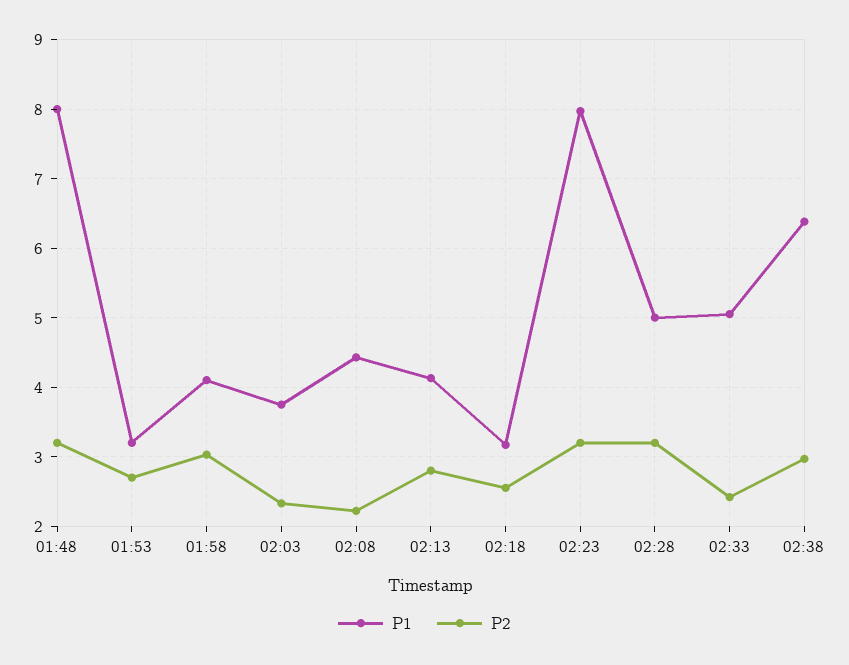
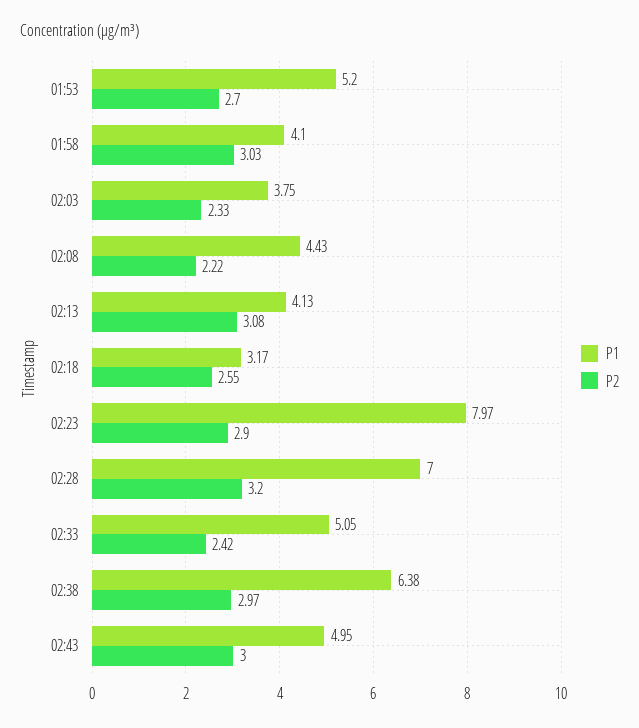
P1, 01:48: 8 -> none
P2, 01:48: 3.2 -> none
P1, 01:53: 3.2 -> 5.2
P2, 02:13: 2.8 -> 3.08
P2, 02:23: 3.2 -> 2.9
P1, 02:28: 5 -> 7
P1, 02:43: none -> 4.95
P2, 02:43: none -> 3

